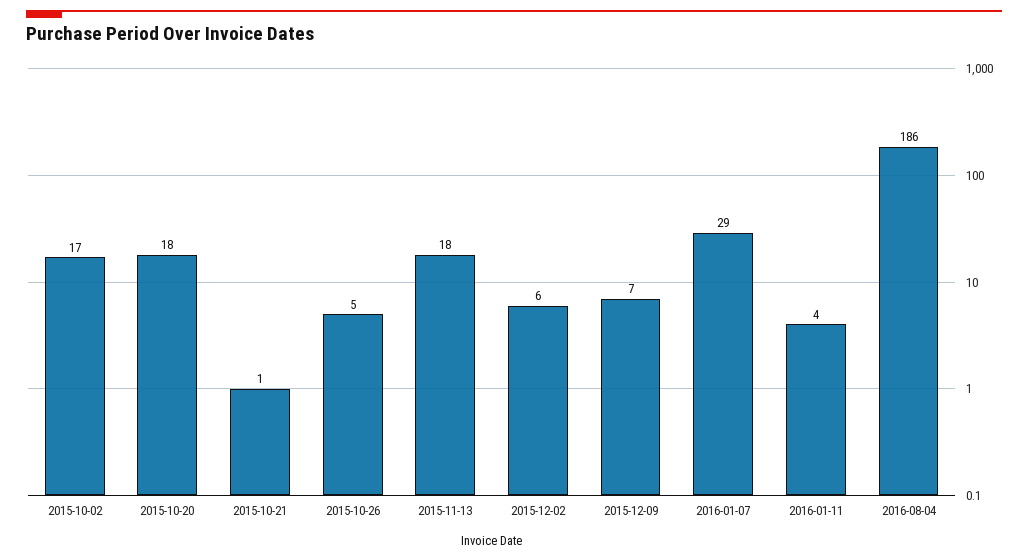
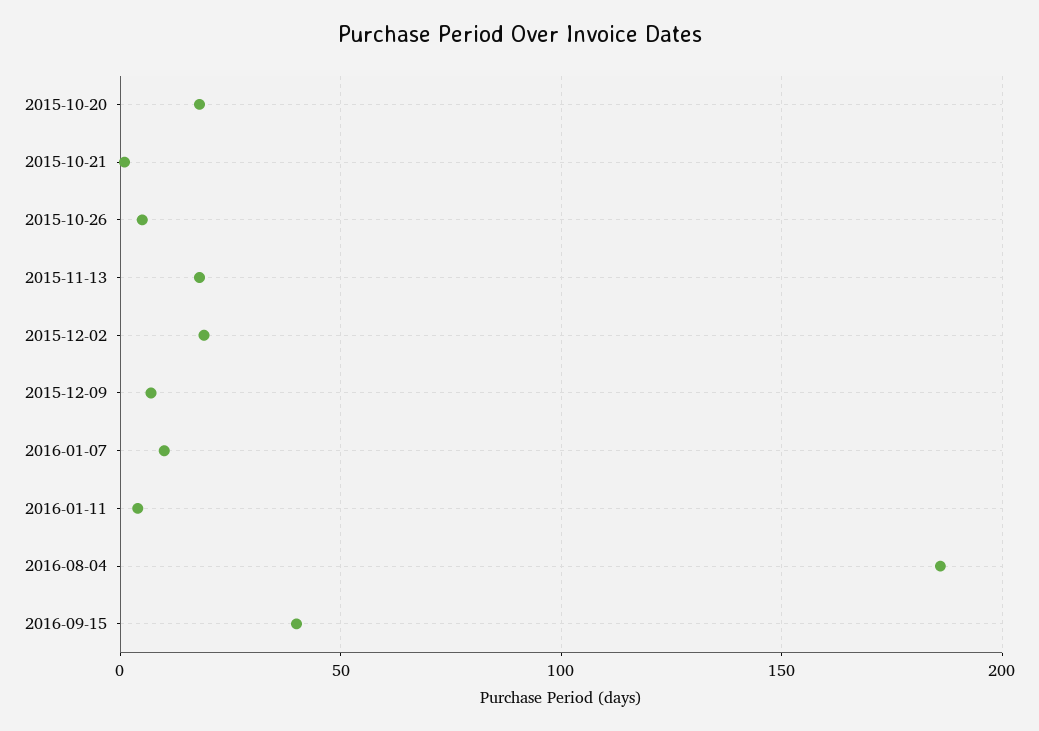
2015-10-02: 17 -> none
2015-12-02: 6 -> 20
2016-01-07: 29 -> 10
2016-09-15: none -> 40

